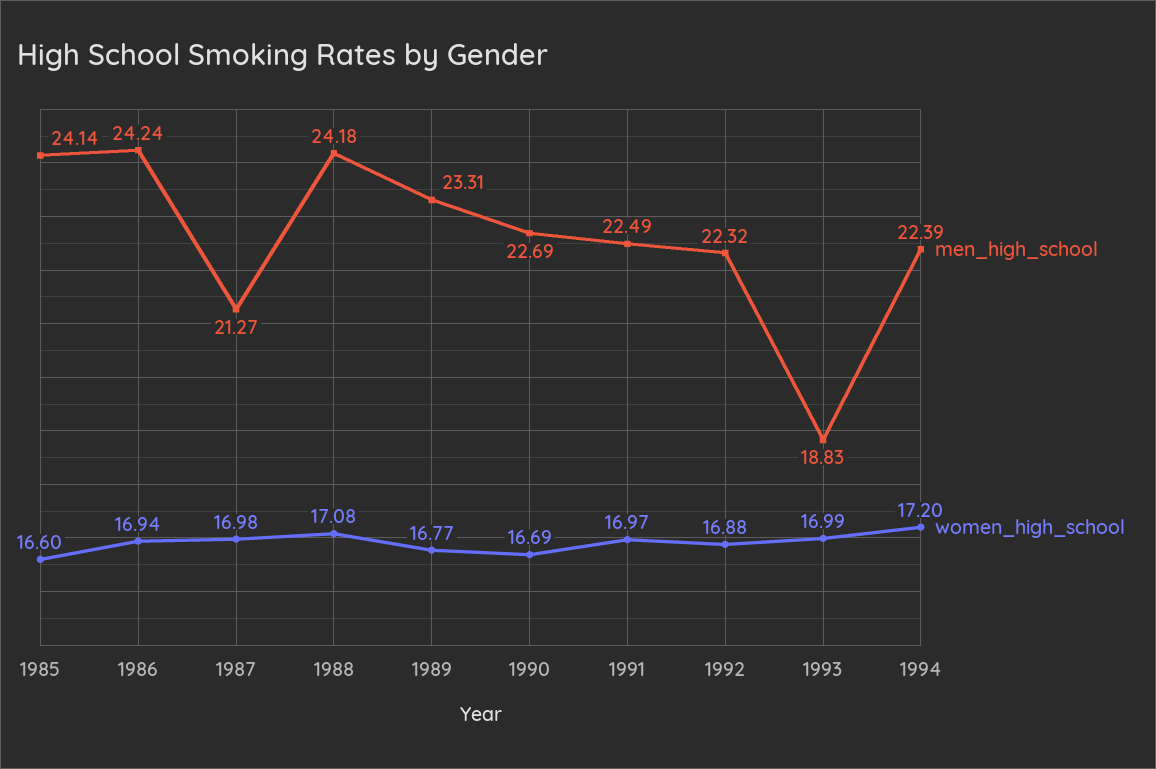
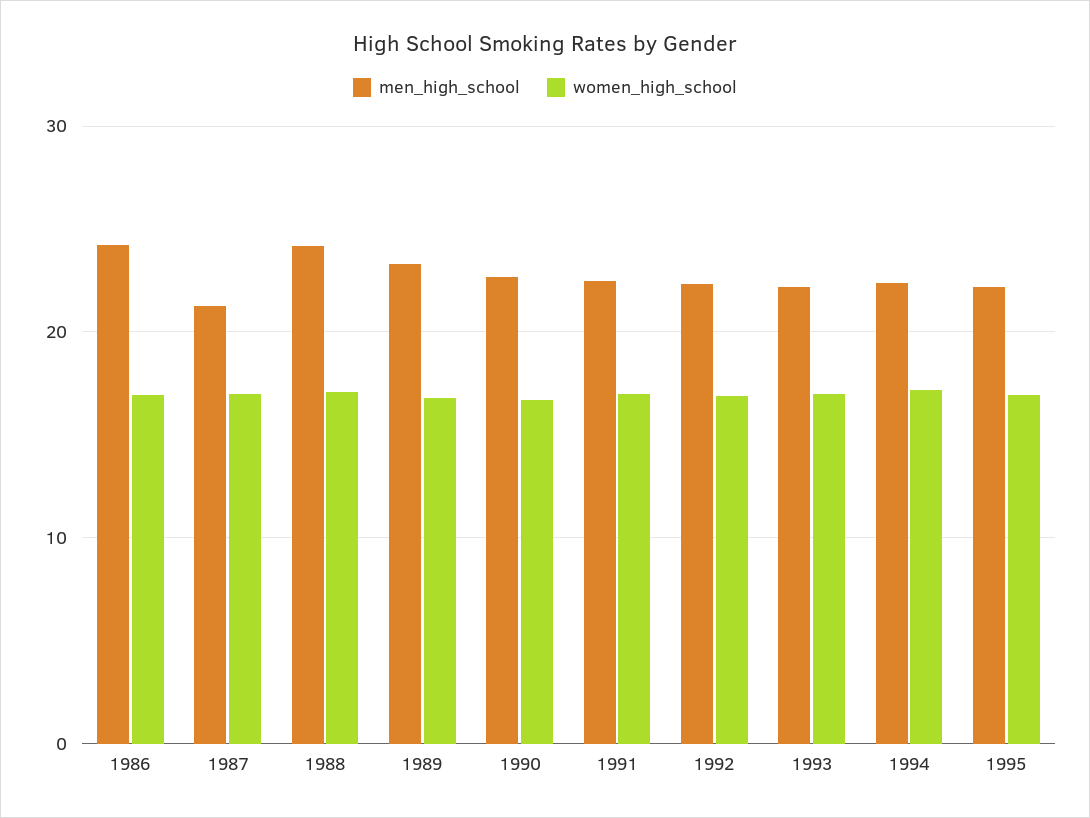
men_high_school, 1985: 24.14 -> none
women_high_school, 1985: 16.6 -> none
men_high_school, 1993: 18.83 -> 22
men_high_school, 1995: none -> 22
women_high_school, 1995: none -> 17

